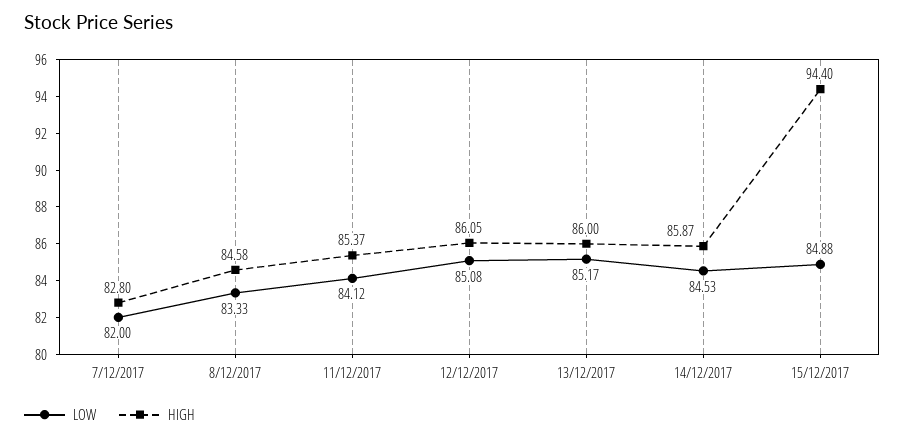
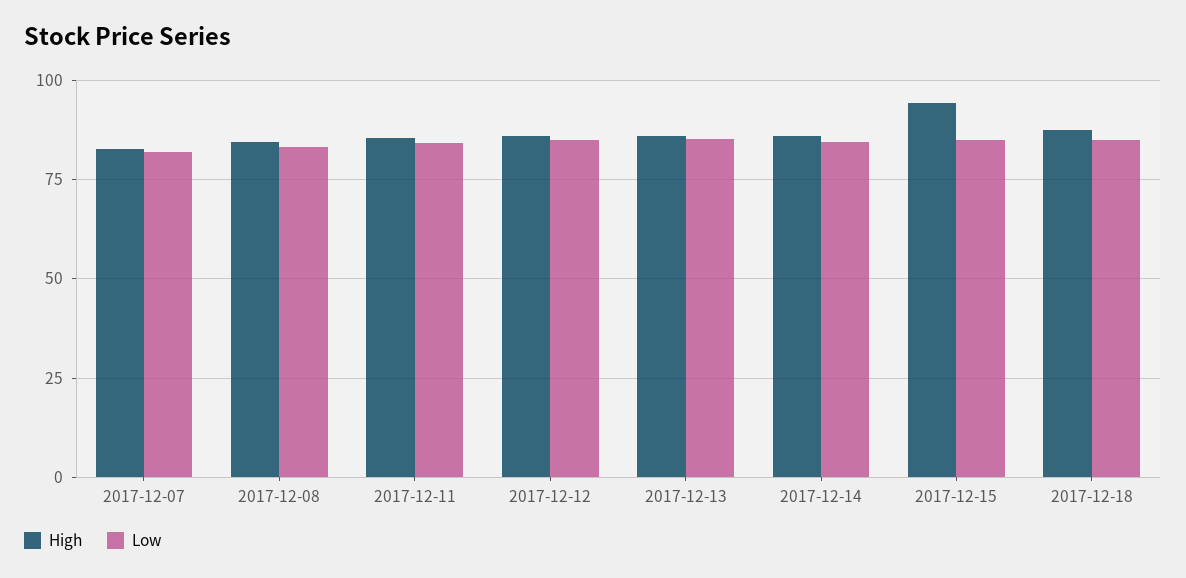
HIGH, 2017-12-18: none -> 87.5
LOW, 2017-12-18: none -> 85

